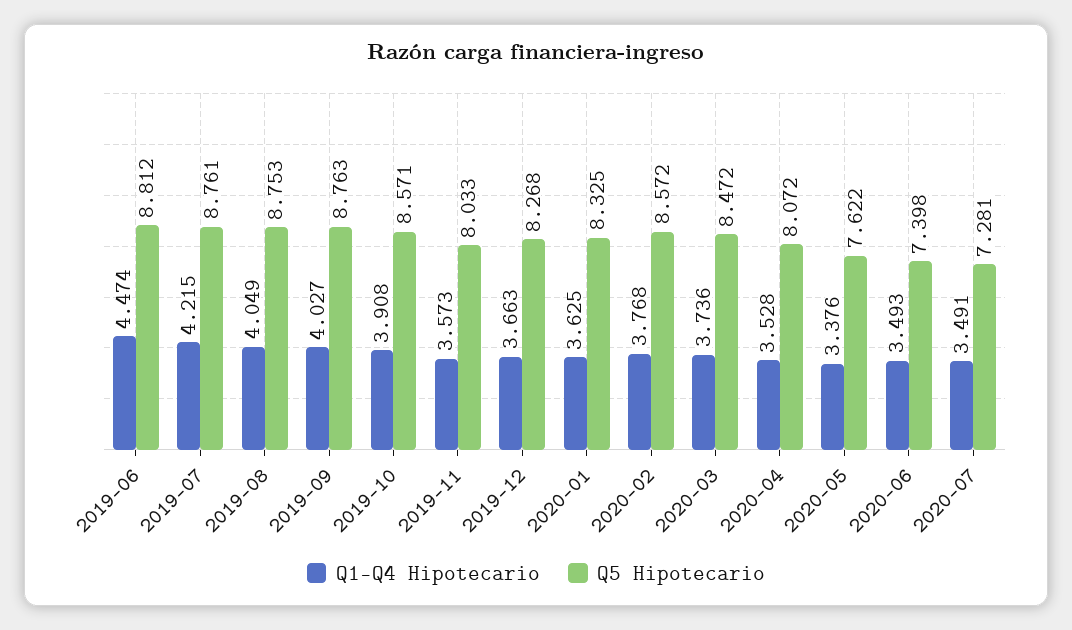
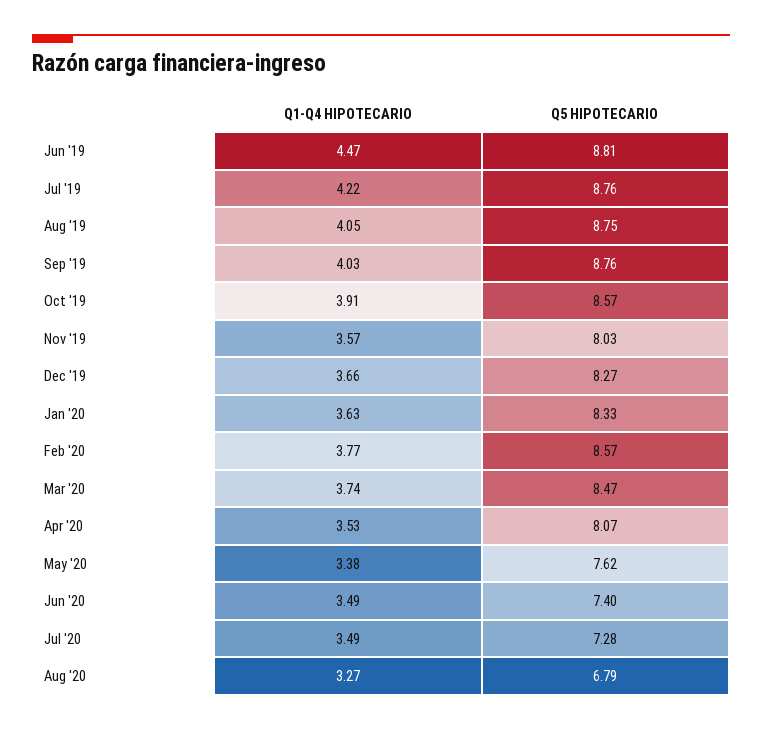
Q1-Q4 Hipotecario, Aug '20: none -> 3.27
Q5 Hipotecario, Aug '20: none -> 6.79

